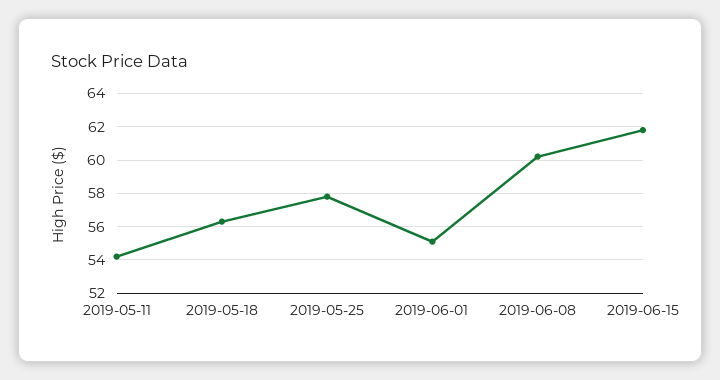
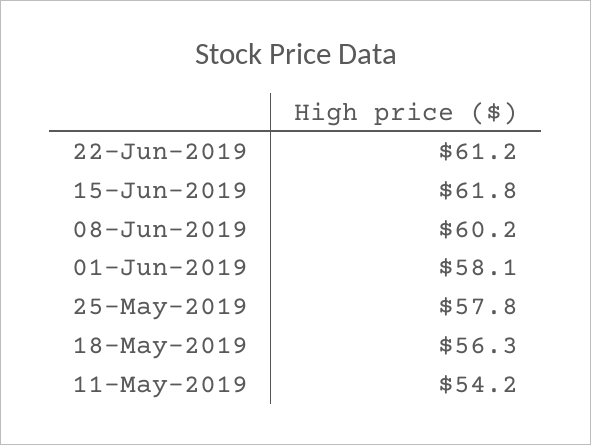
2019-06-01: 55 -> 58.1
22-Jun-2019: none -> 61.2

